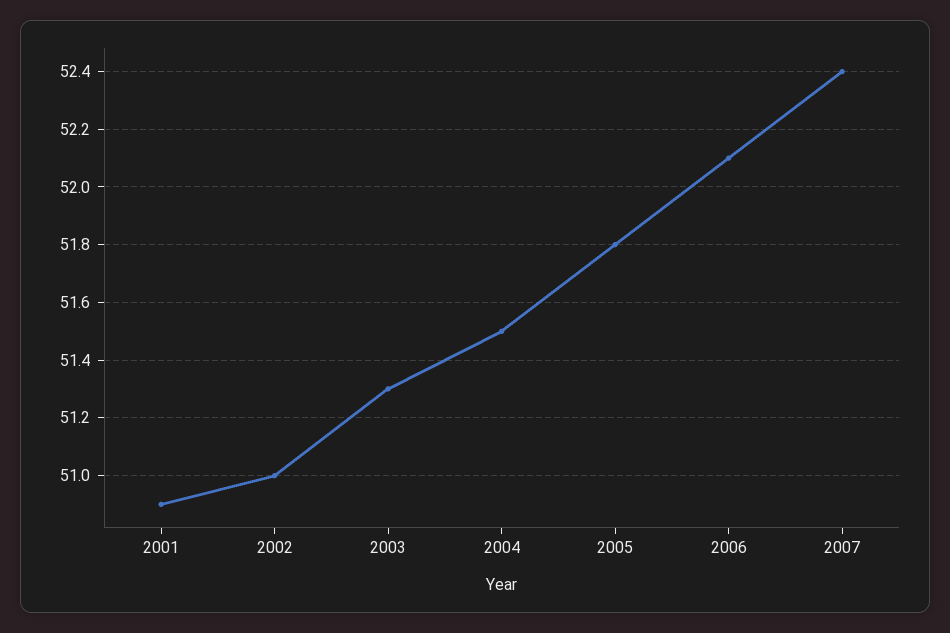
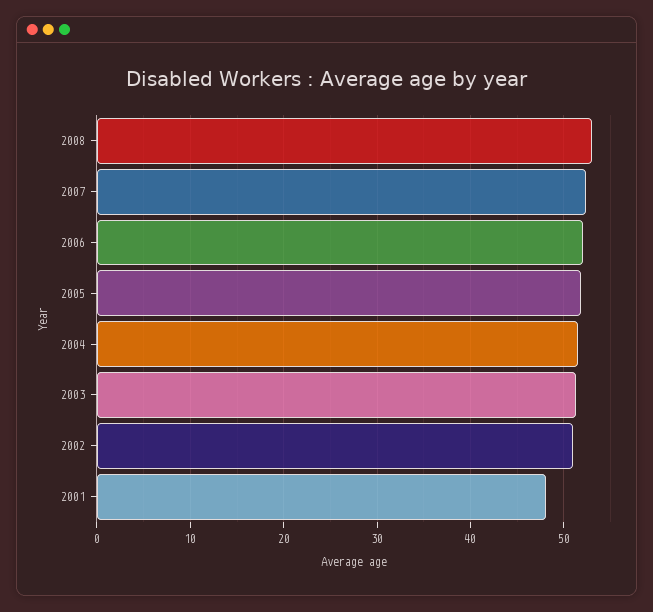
2001: 50.9 -> 48
2008: none -> 53

